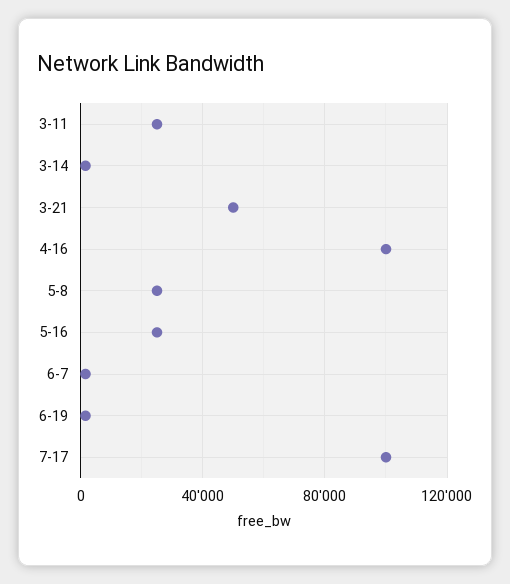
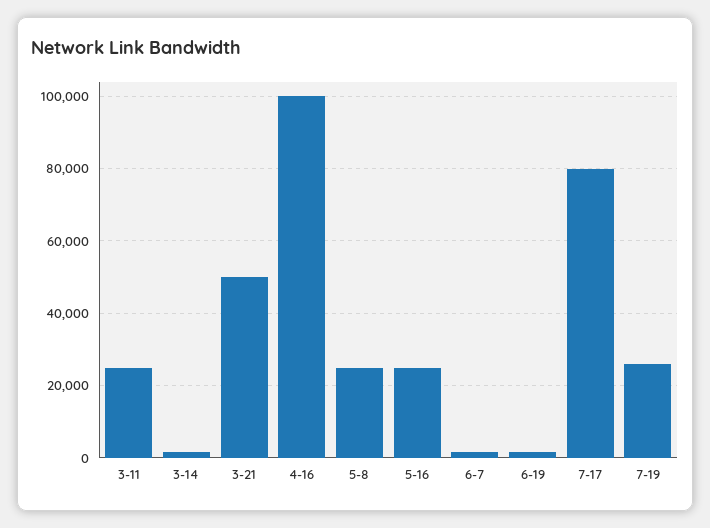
7-17: 100000 -> 80000
7-19: none -> 26000

